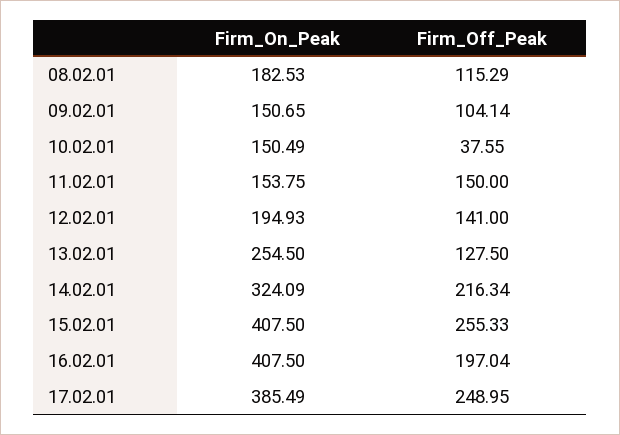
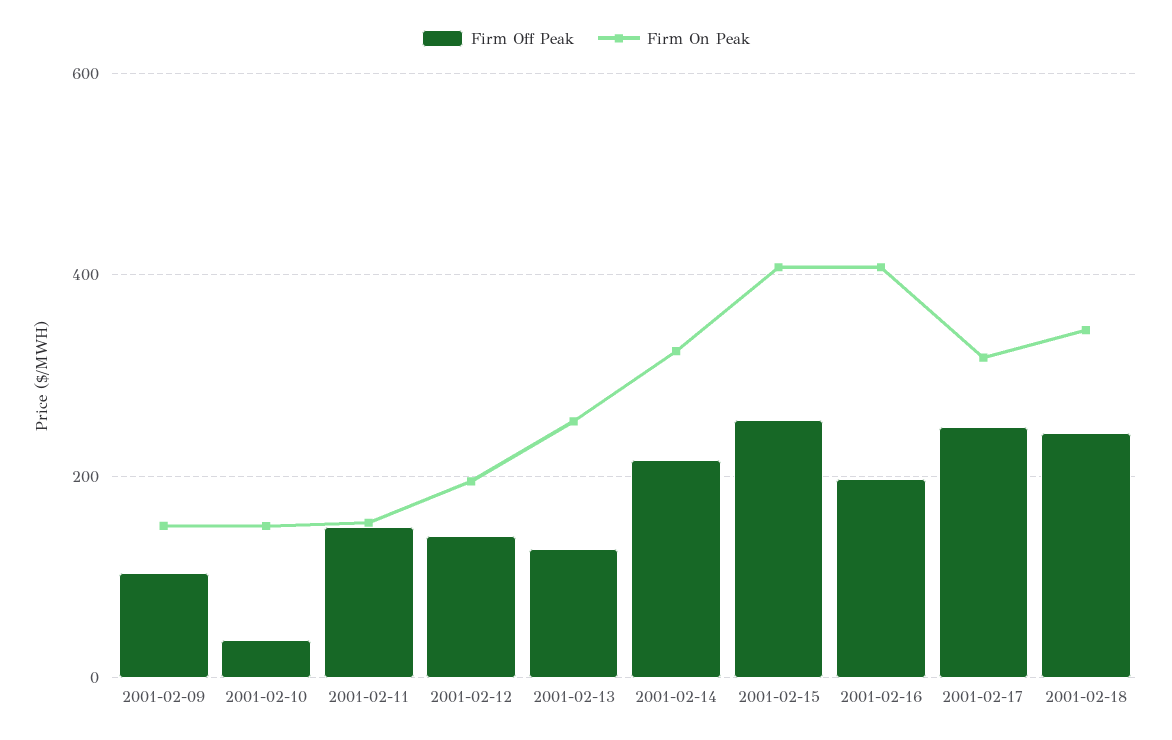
Firm_On_Peak, 08.02.01: 182.53 -> none
Firm_Off_Peak, 08.02.01: 115.29 -> none
Firm_On_Peak, 17.02.01: 385.49 -> 320
Firm_Off_Peak, 2001-02-18: none -> 240
Firm_On_Peak, 2001-02-18: none -> 340

